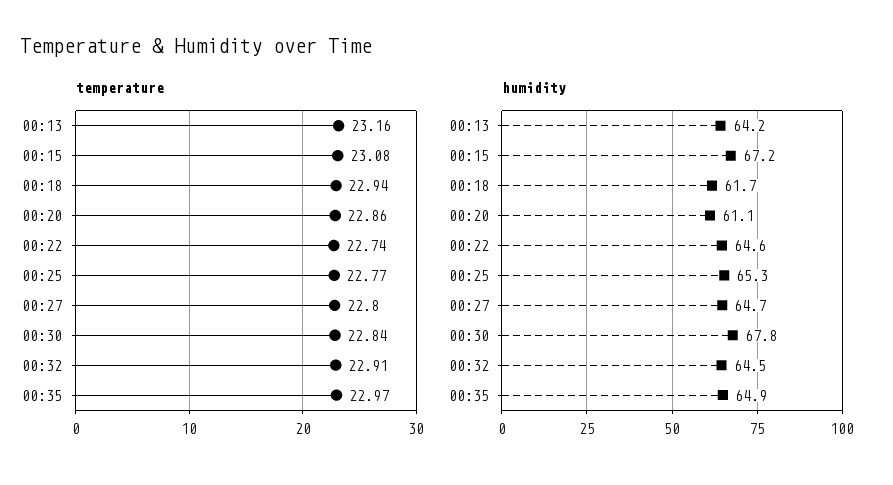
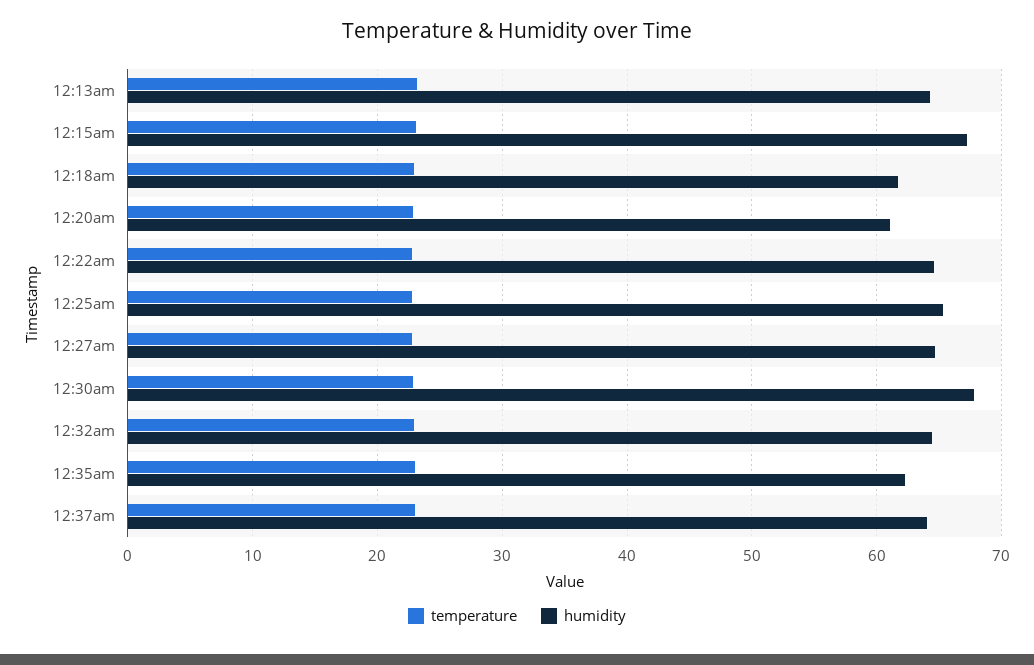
humidity, 00:35: 64.9 -> 62
temperature, 12:37am: none -> 23
humidity, 12:37am: none -> 64

